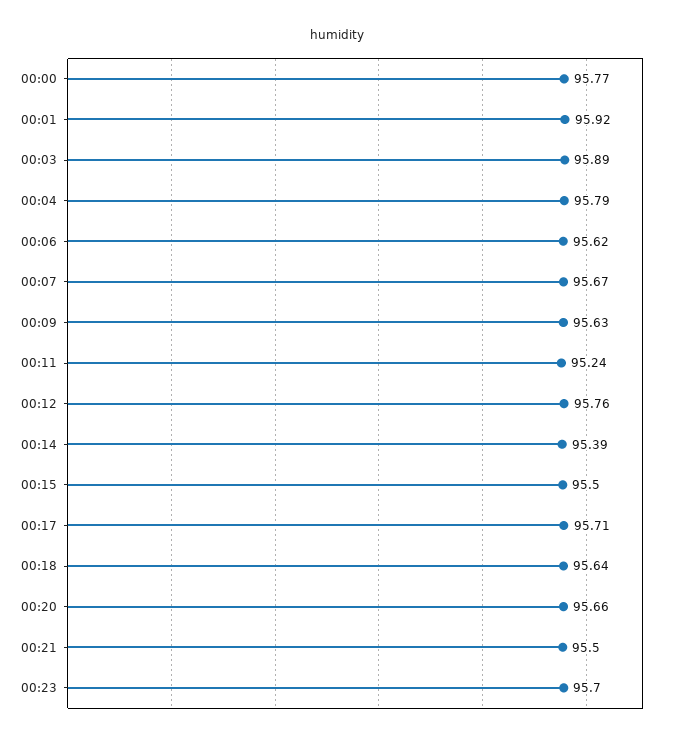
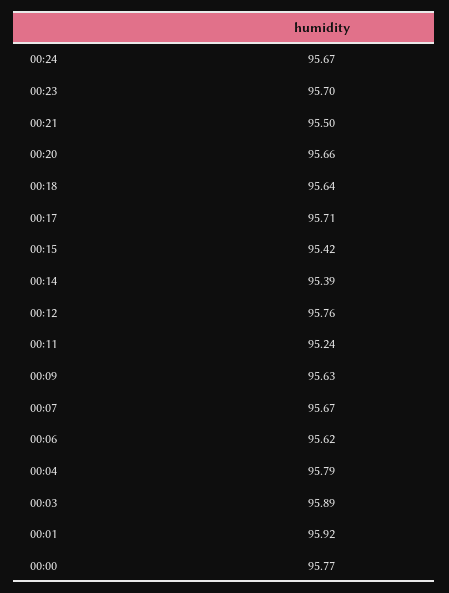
00:15: 95.5 -> 95.42
00:24: none -> 95.67

